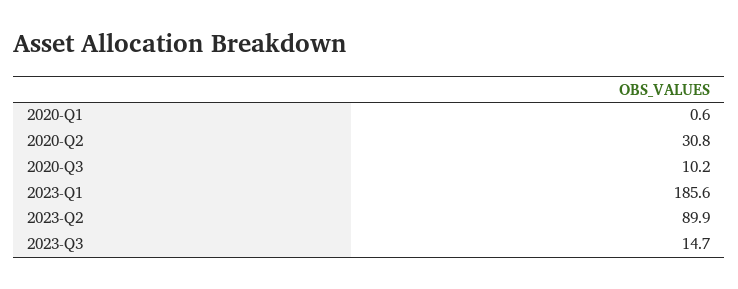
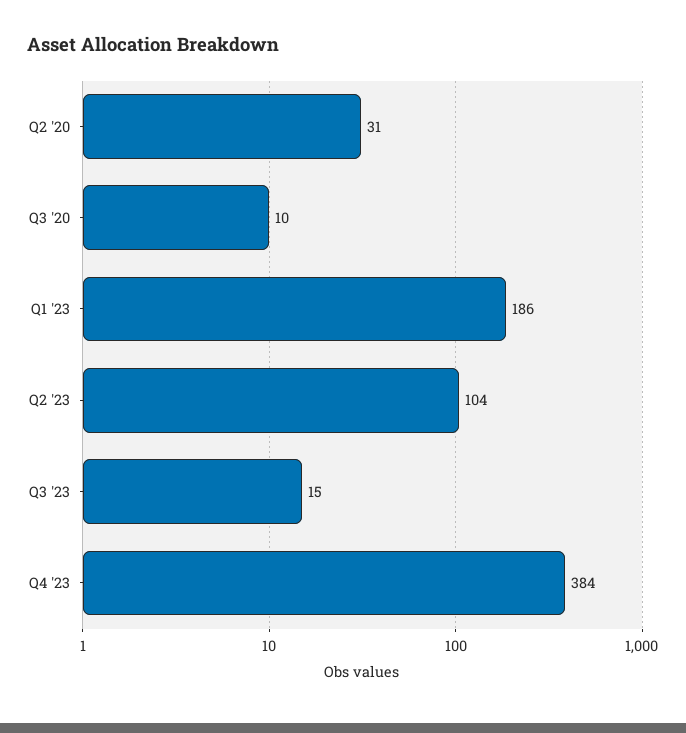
2020-Q1: 0.6 -> none
2023-Q2: 89.9 -> 104
Q4 '23: none -> 384

